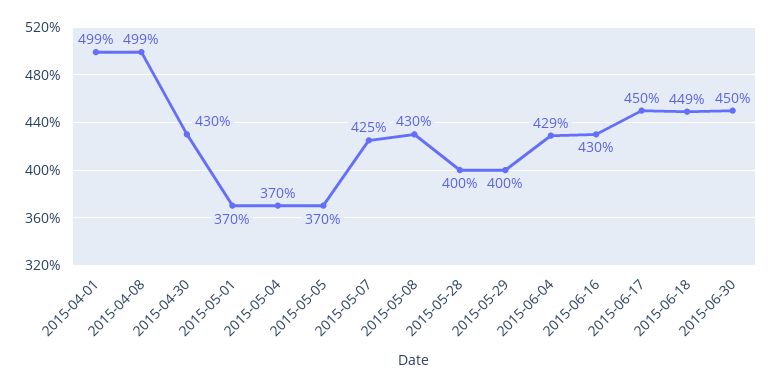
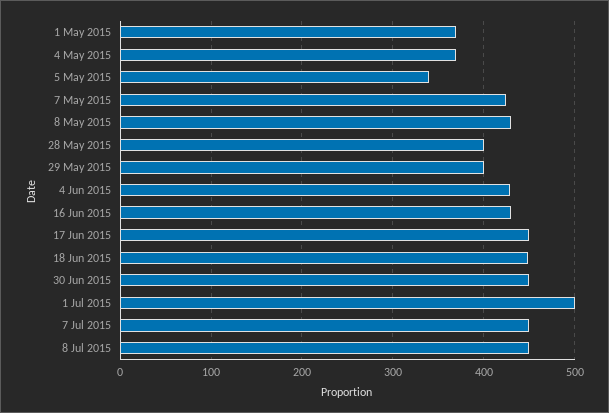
2015-04-01: 499 -> none
2015-04-08: 499 -> none
2015-04-30: 430 -> none
2015-05-05: 370 -> 340
1 Jul 2015: none -> 500
7 Jul 2015: none -> 450
8 Jul 2015: none -> 450

